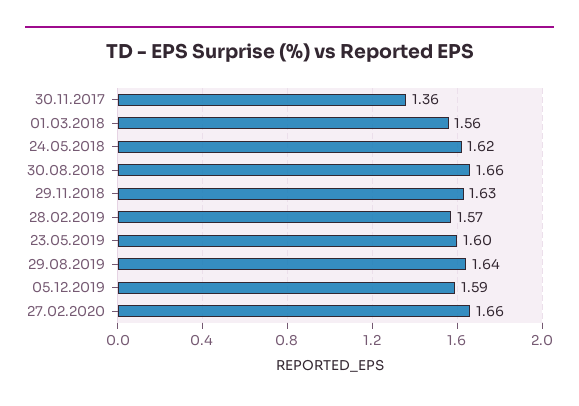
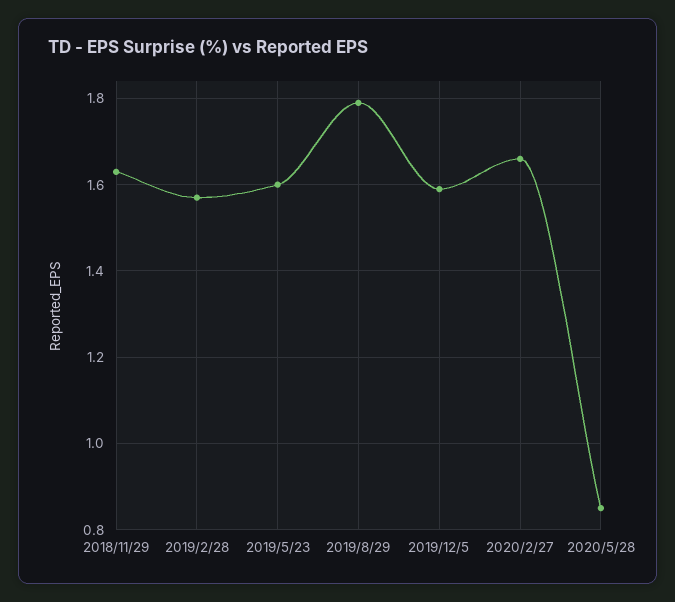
30.11.2017: 1.36 -> none
01.03.2018: 1.56 -> none
24.05.2018: 1.62 -> none
30.08.2018: 1.66 -> none
29.08.2019: 1.64 -> 1.8
2020/5/28: none -> 0.85

